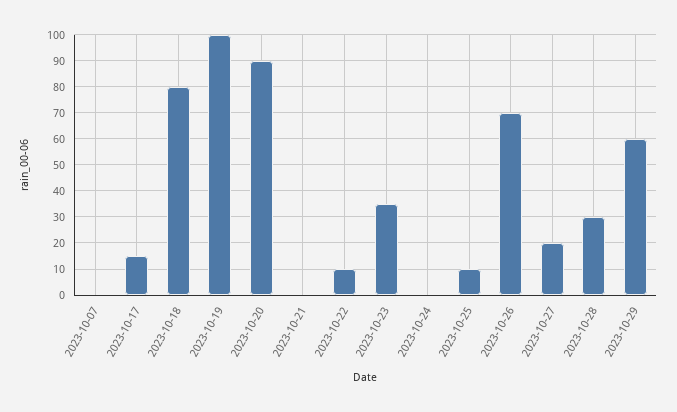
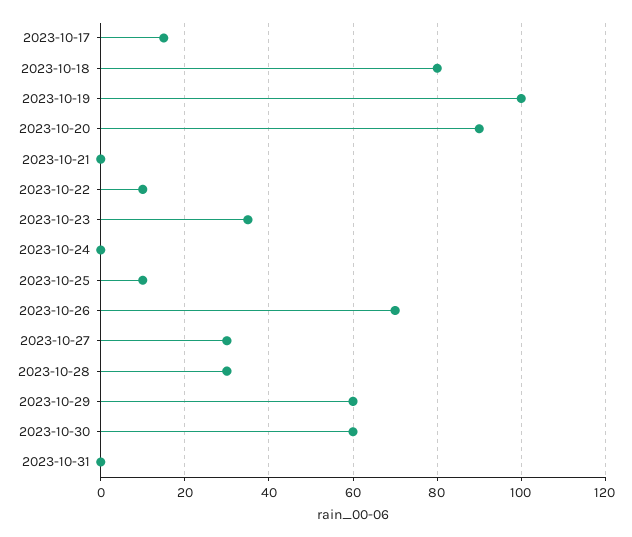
2023-10-07: 0 -> none
2023-10-27: 20 -> 30
2023-10-30: none -> 60
2023-10-31: none -> 0

